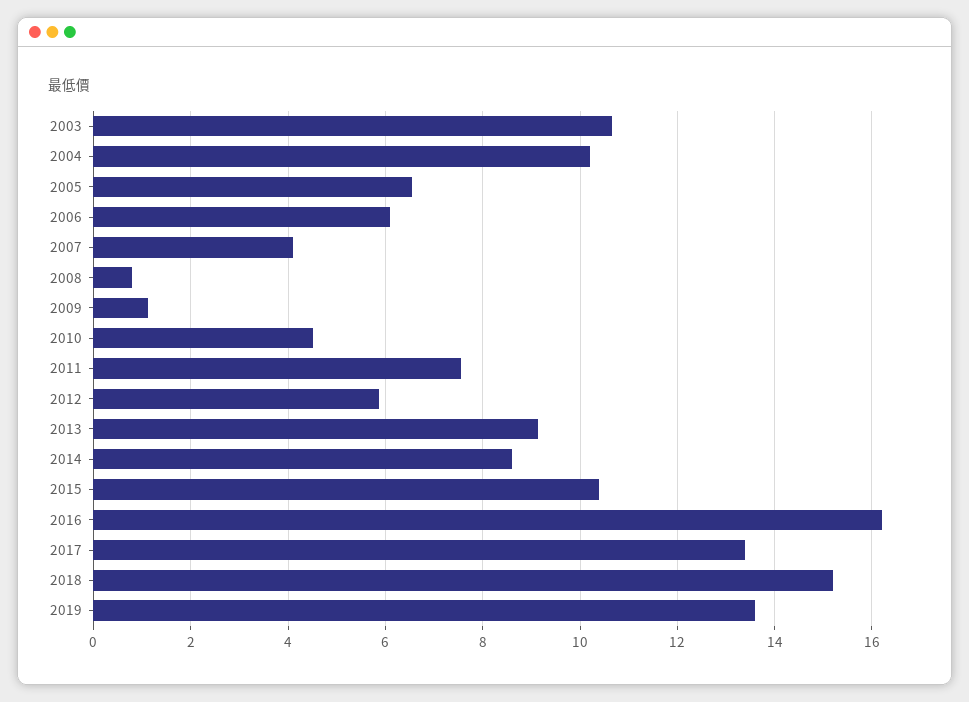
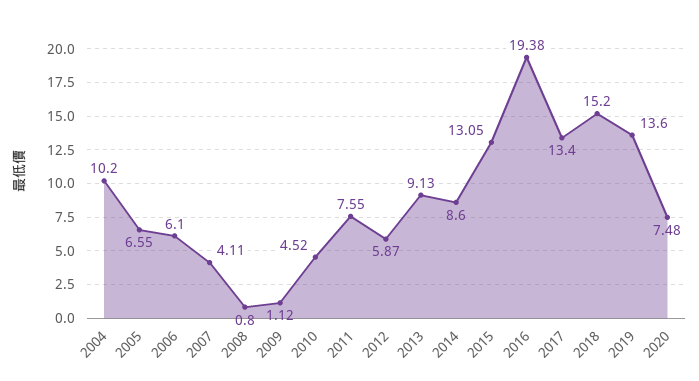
2003: 10.6 -> none
2015: 10.4 -> 13.05
2016: 16.2 -> 19.38
2020: none -> 7.48

